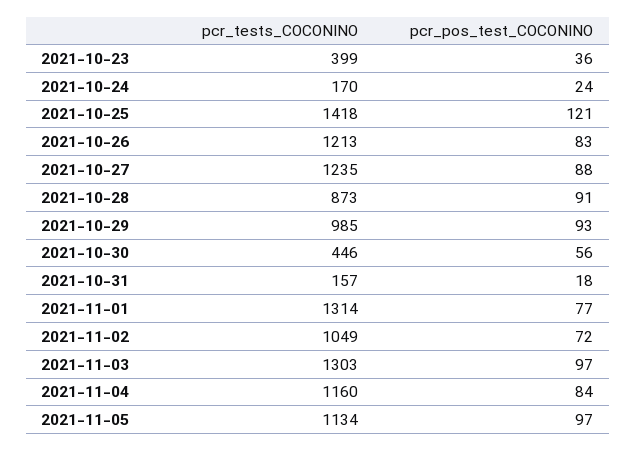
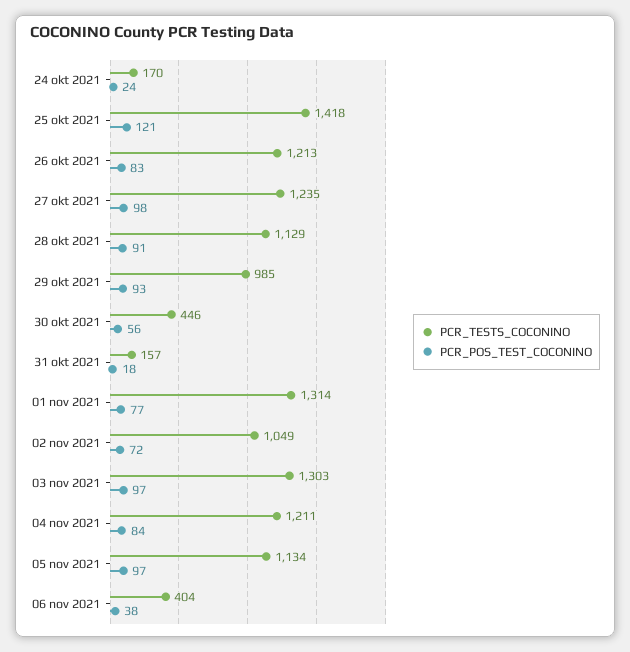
pcr_tests_COCONINO, 2021-10-23: 399 -> none
pcr_pos_test_COCONINO, 2021-10-23: 36 -> none
pcr_pos_test_COCONINO, 2021-10-27: 88 -> 98
pcr_tests_COCONINO, 2021-10-28: 873 -> 1129
pcr_tests_COCONINO, 2021-11-04: 1160 -> 1211
pcr_tests_COCONINO, 06 nov 2021: none -> 404
pcr_pos_test_COCONINO, 06 nov 2021: none -> 38

